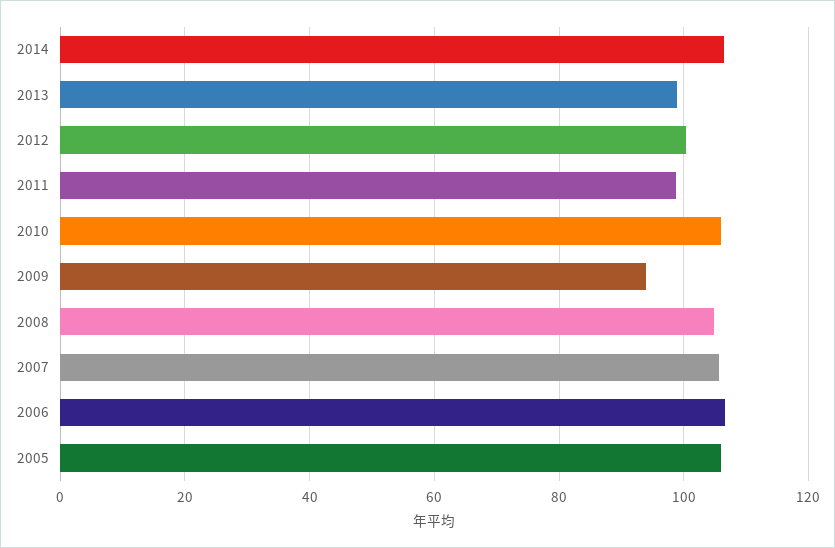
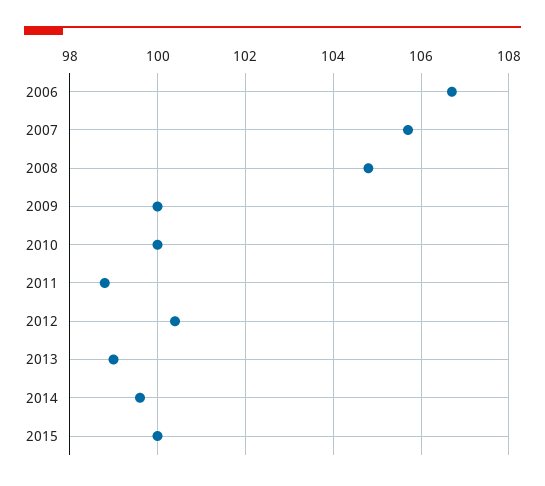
2014: 106 -> 99.5
2010: 106 -> 100
2009: 94 -> 100
2005: 106 -> none
2015: none -> 100

